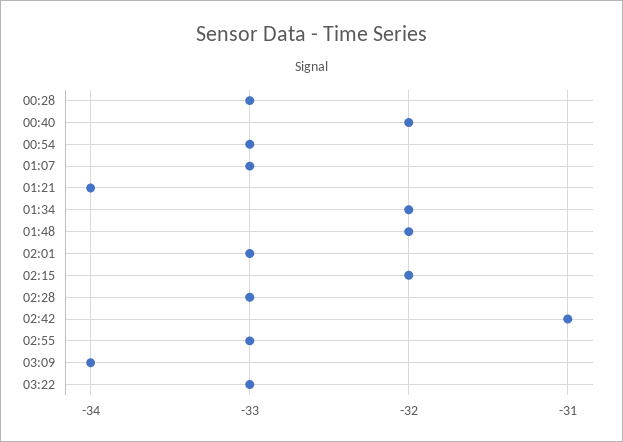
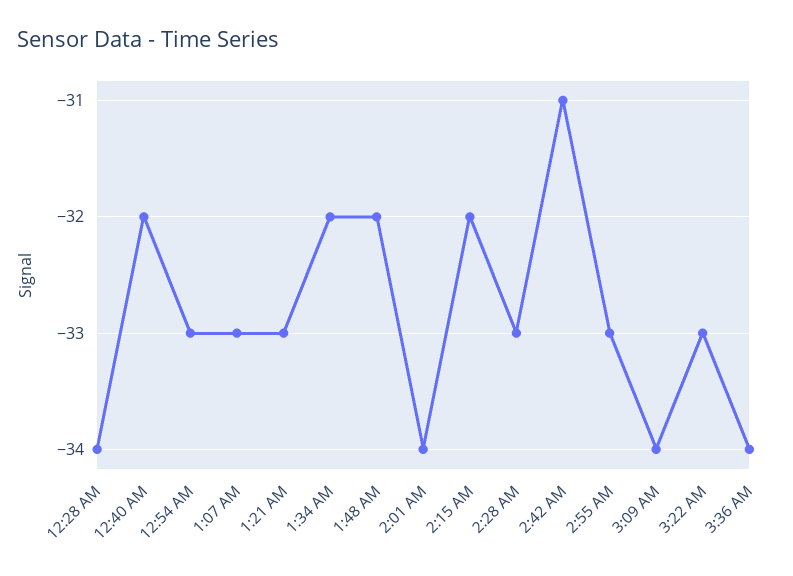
00:28: -33 -> -34
01:21: -34 -> -33
02:01: -33 -> -34
3:36 AM: none -> -34

